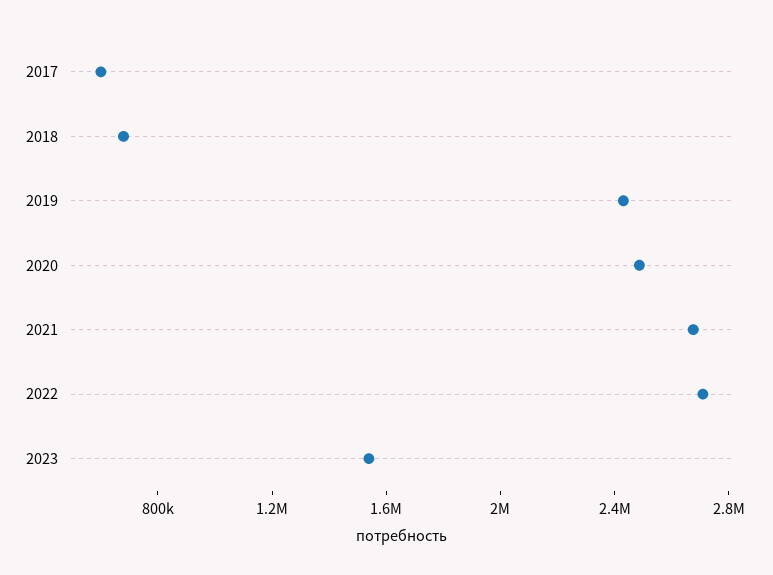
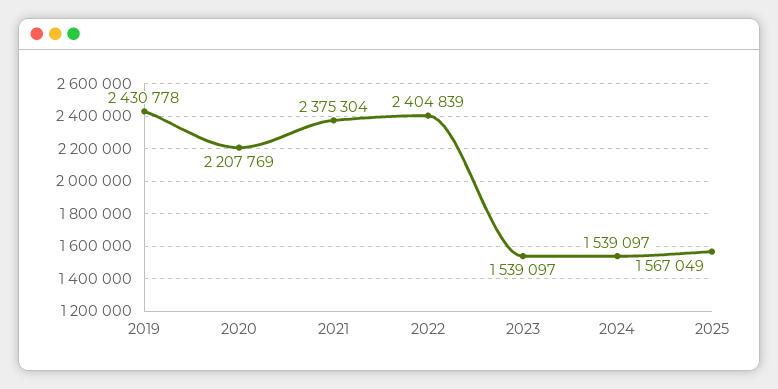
2017: 600000 -> none
2018: 700000 -> none
2020: 2500000 -> 2207769
2021: 2700000 -> 2375304
2022: 2700000 -> 2404839
2024: none -> 1539097
2025: none -> 1567049

